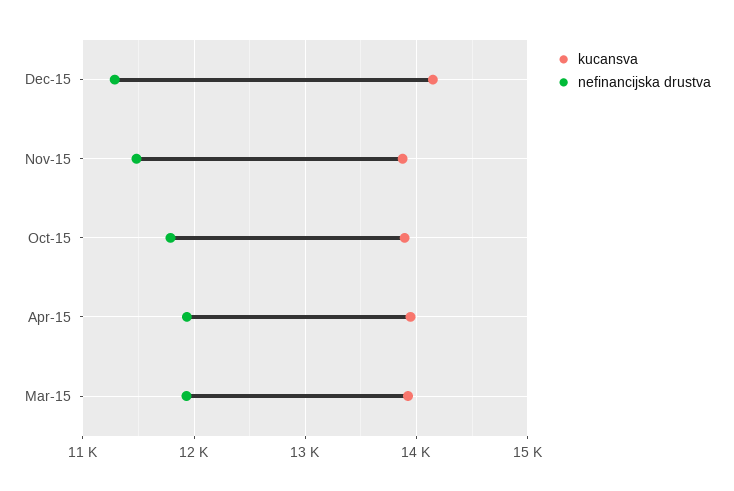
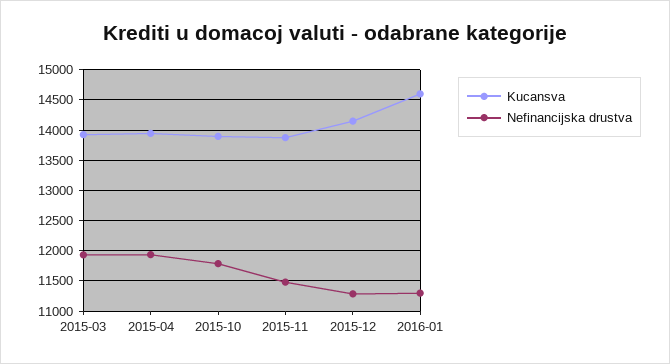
kucansva, 2016-01: none -> 14600
nefinancijska drustva, 2016-01: none -> 11300

